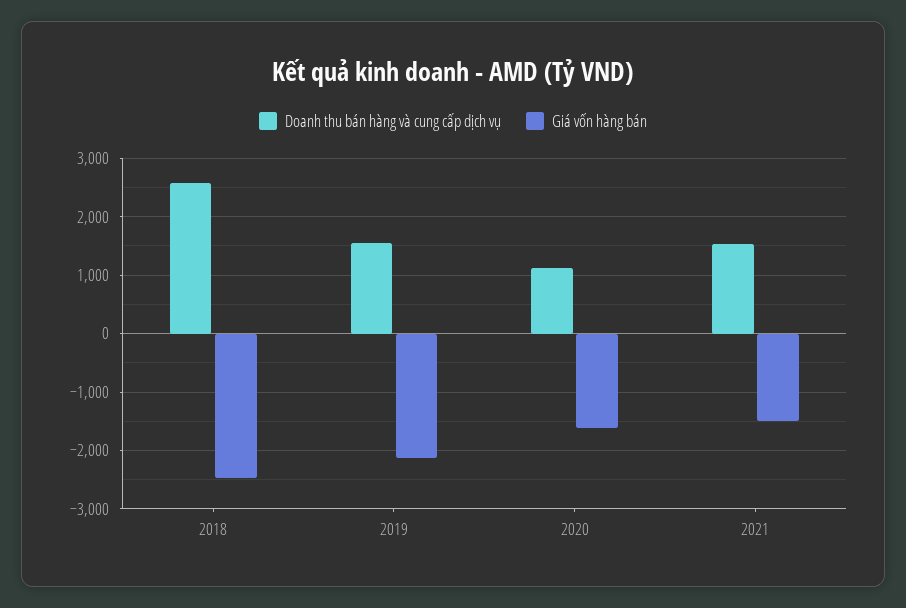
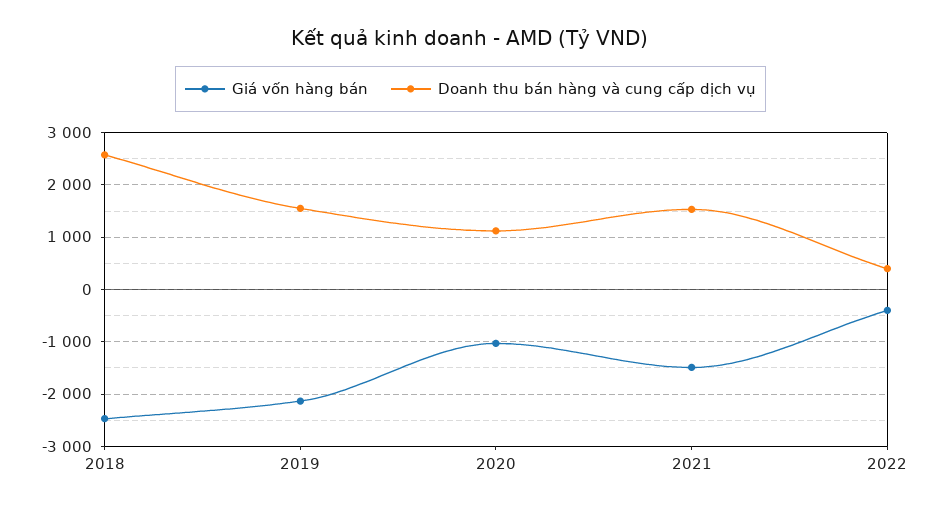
Giá vốn hàng bán, 2020: -1600 -> -1000
Giá vốn hàng bán, 2022: none -> -400
Doanh thu bán hàng và cung cấp dịch vụ, 2022: none -> 400

